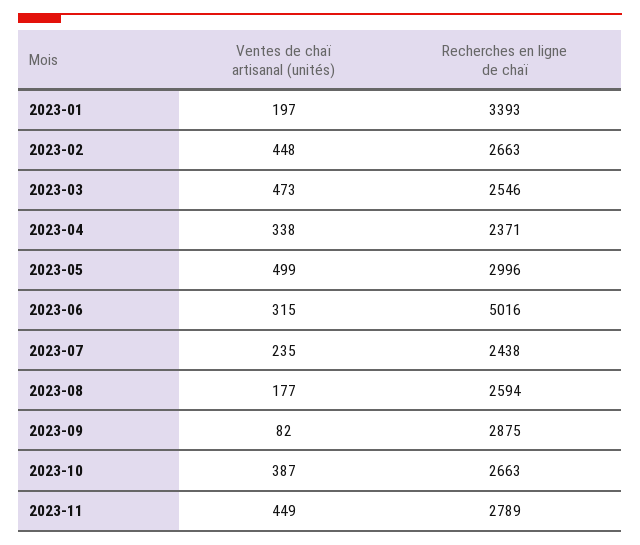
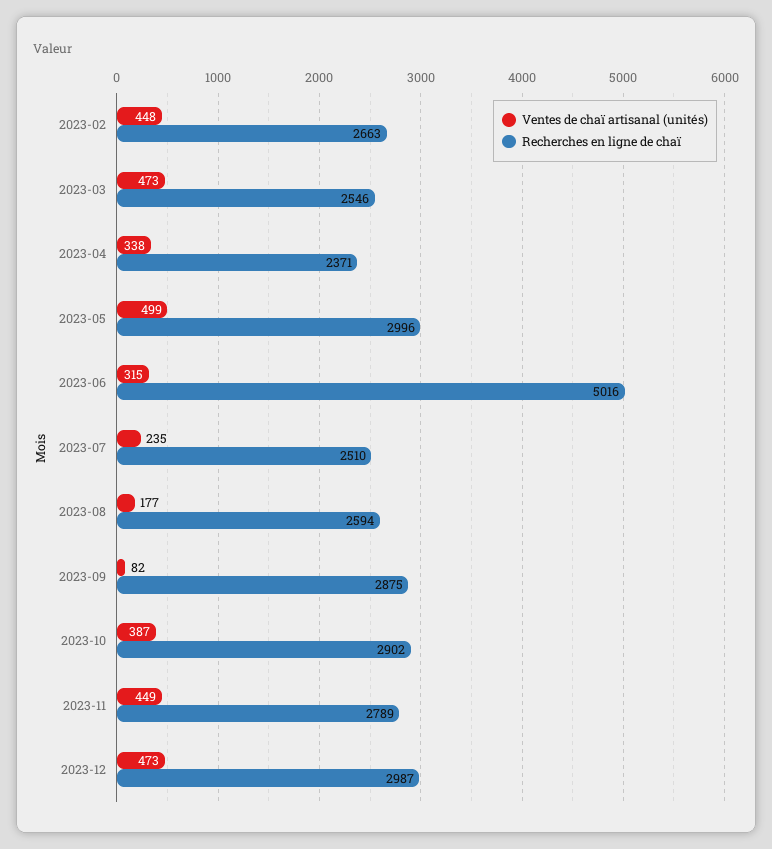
Ventes de chaï artisanal (unités), 2023-01: 197 -> none
Recherches en ligne de chaï, 2023-01: 3393 -> none
Recherches en ligne de chaï, 2023-07: 2438 -> 2510
Recherches en ligne de chaï, 2023-10: 2663 -> 2902
Ventes de chaï artisanal (unités), 2023-12: none -> 473
Recherches en ligne de chaï, 2023-12: none -> 2987

